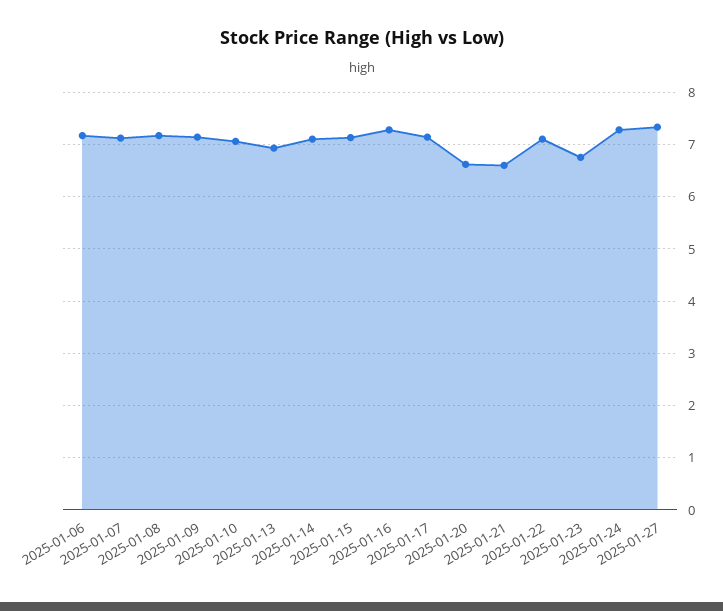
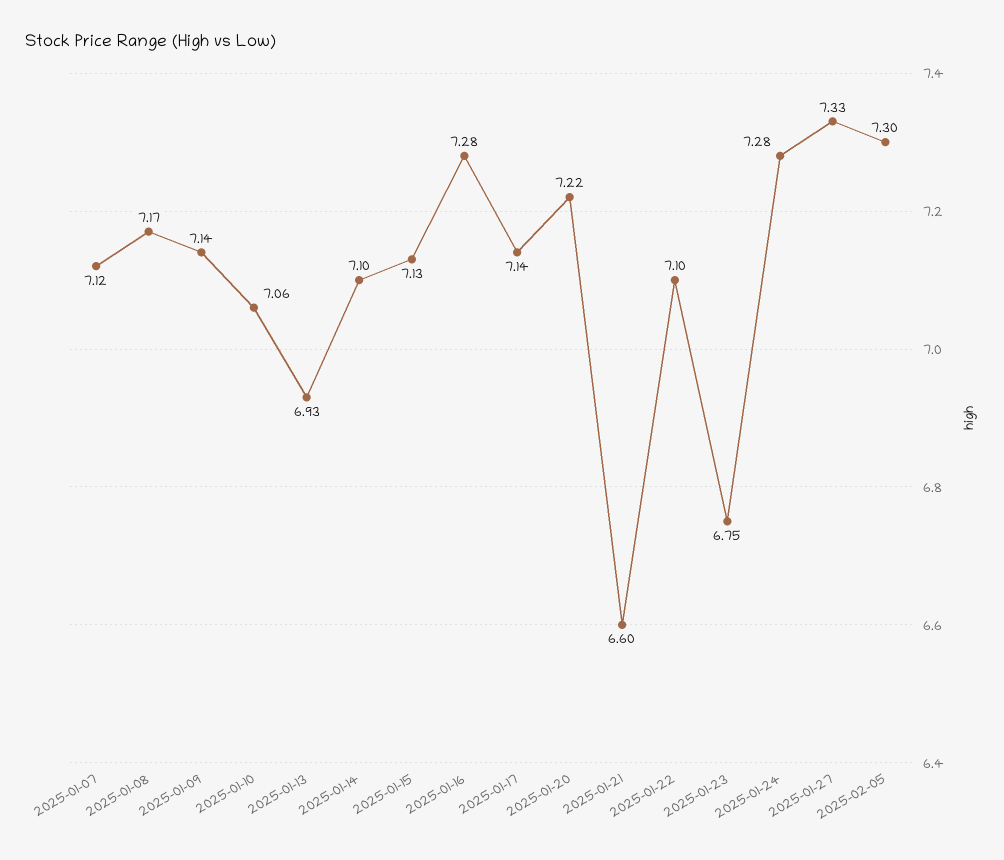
2025-01-06: 7.2 -> none
2025-01-20: 6.6 -> 7.22
2025-02-05: none -> 7.3

